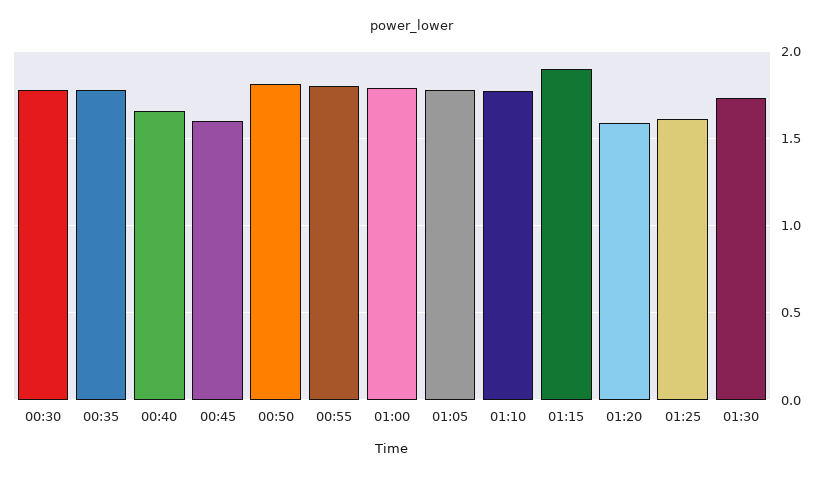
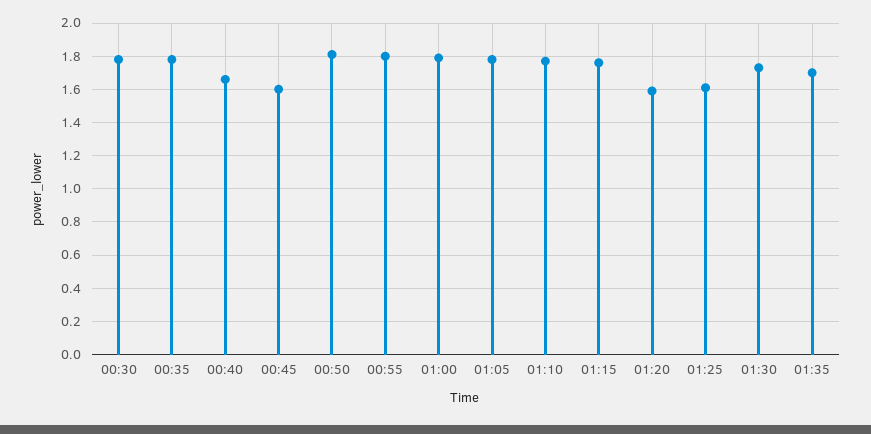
01:15: 1.9 -> 1.75
01:35: none -> 1.7

